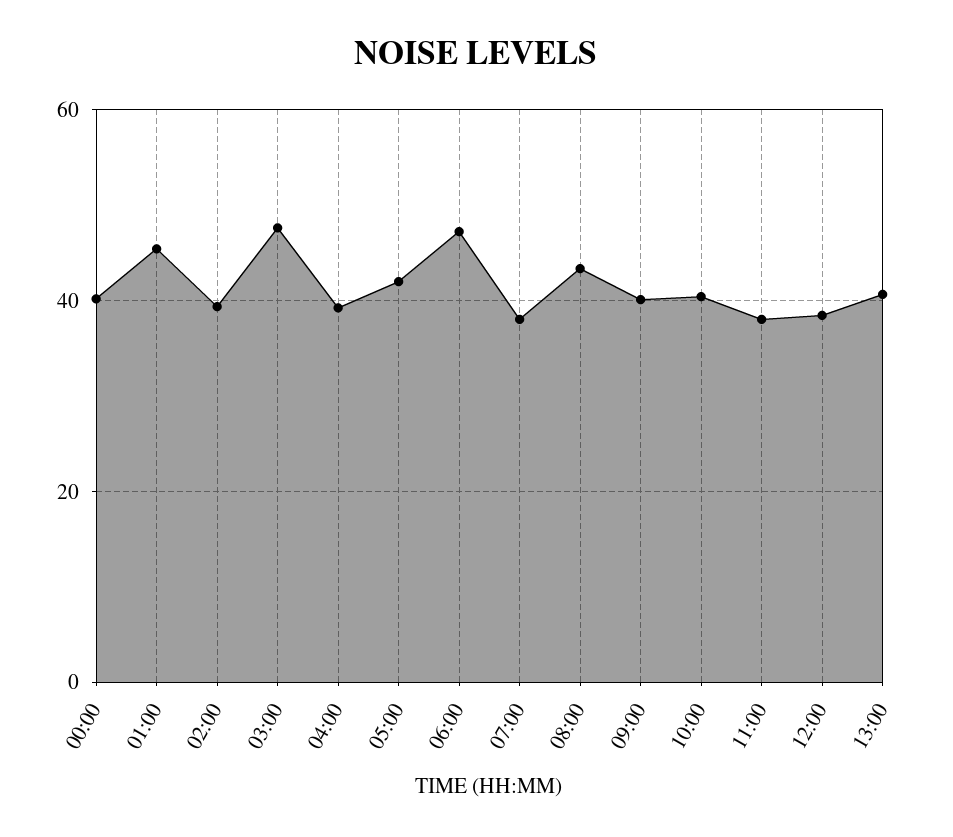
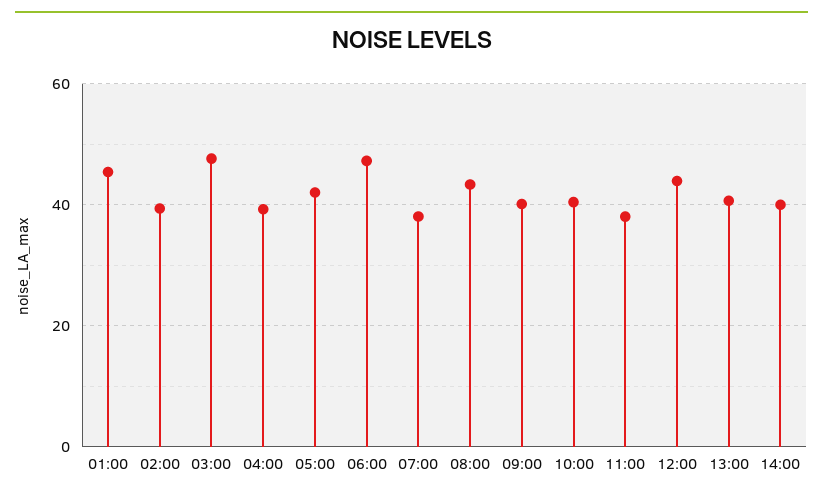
00:00: 40 -> none
12:00: 38 -> 44
14:00: none -> 40

